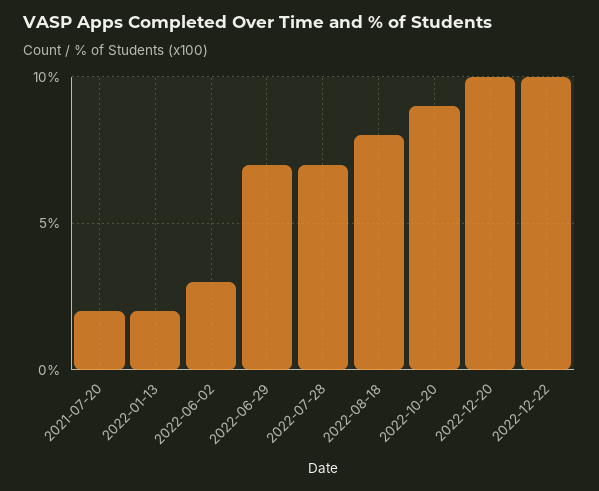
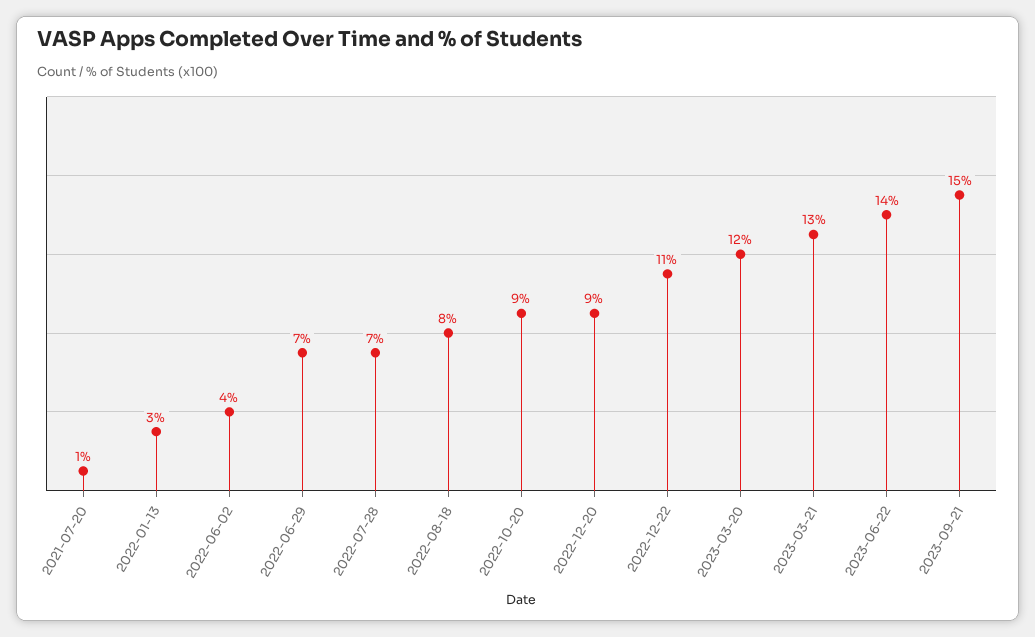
2021-07-20: 2 -> 1
2022-01-13: 2 -> 3
2022-06-02: 3 -> 4
2022-12-20: 10 -> 9
2022-12-22: 10 -> 11
2023-03-20: none -> 12
2023-03-21: none -> 13
2023-06-22: none -> 14
2023-09-21: none -> 15

